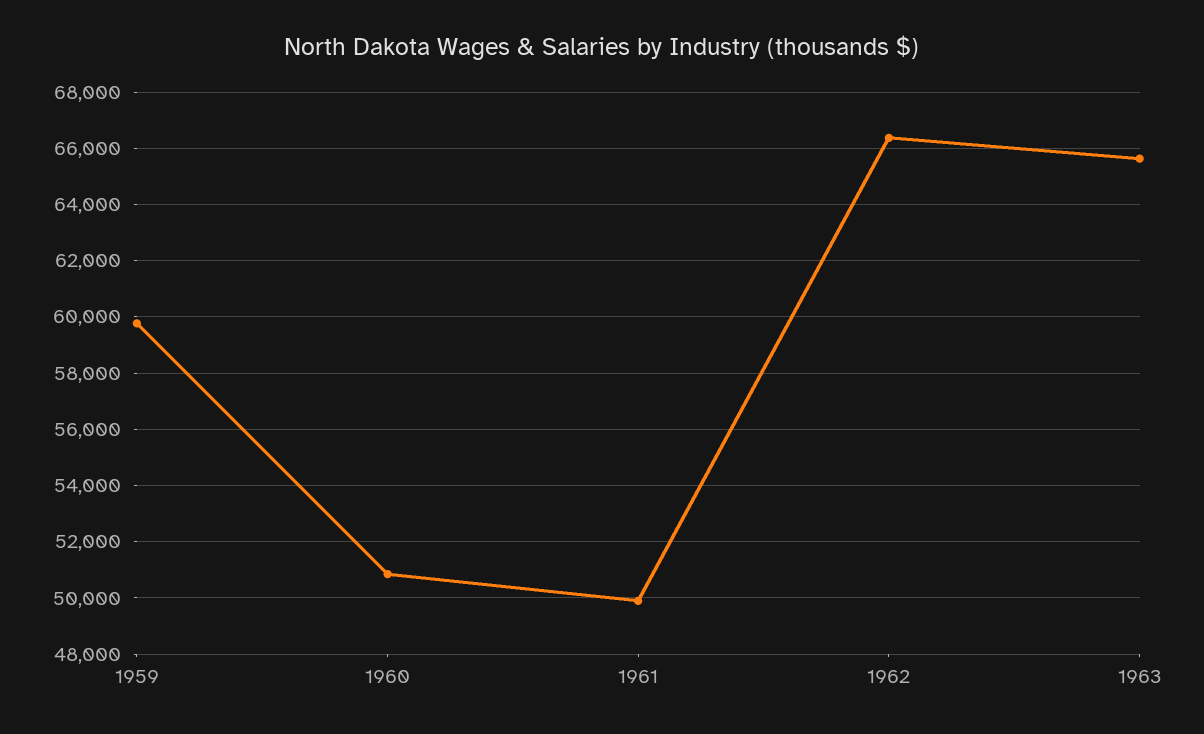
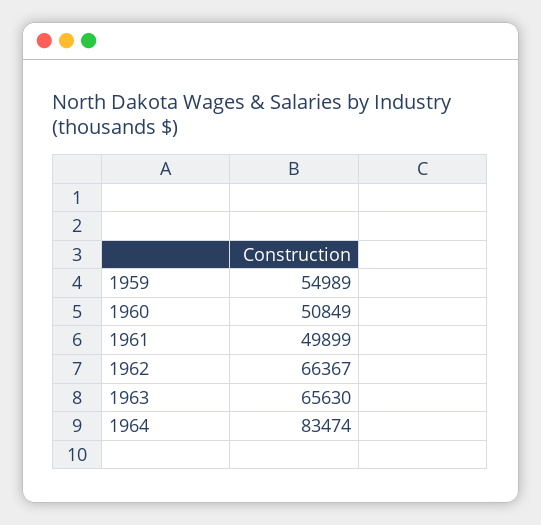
1959: 59750 -> 54989
1964: none -> 83474

